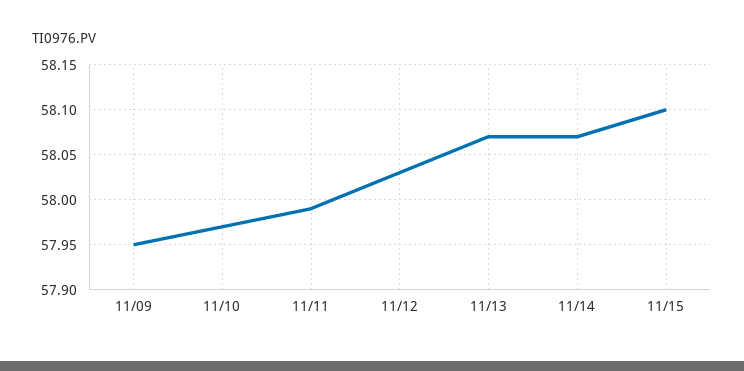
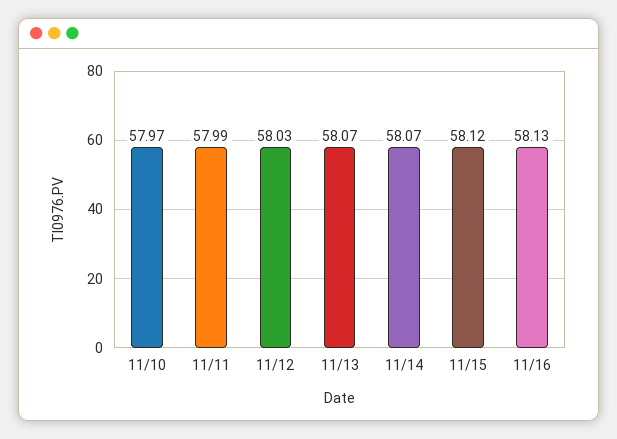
11/09: 57.95 -> none
11/15: 58.1 -> 58.12
11/16: none -> 58.13

